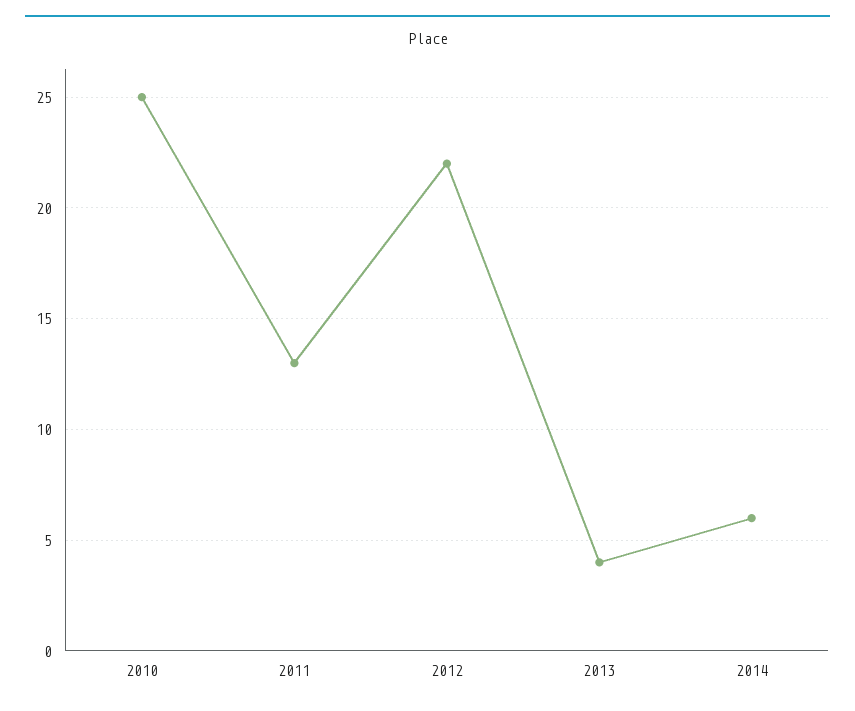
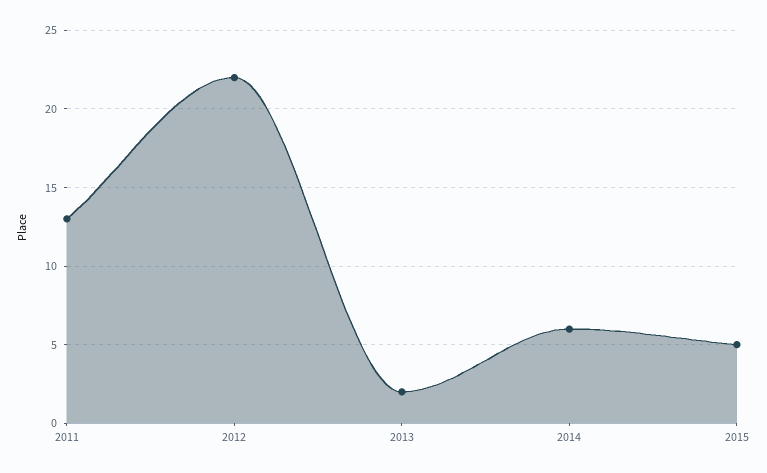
2010: 25 -> none
2013: 4 -> 2
2015: none -> 5

